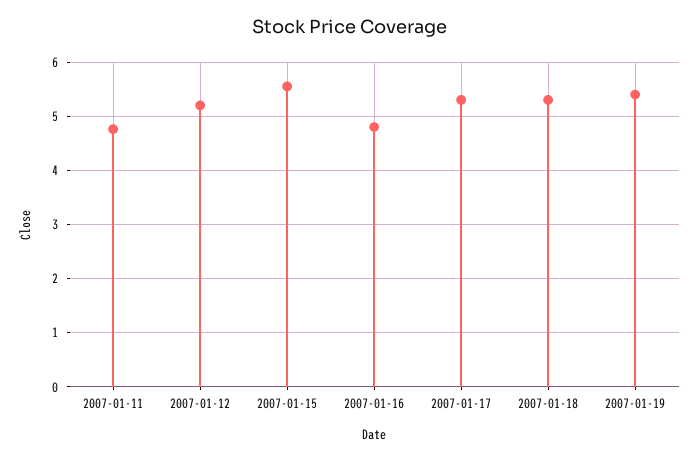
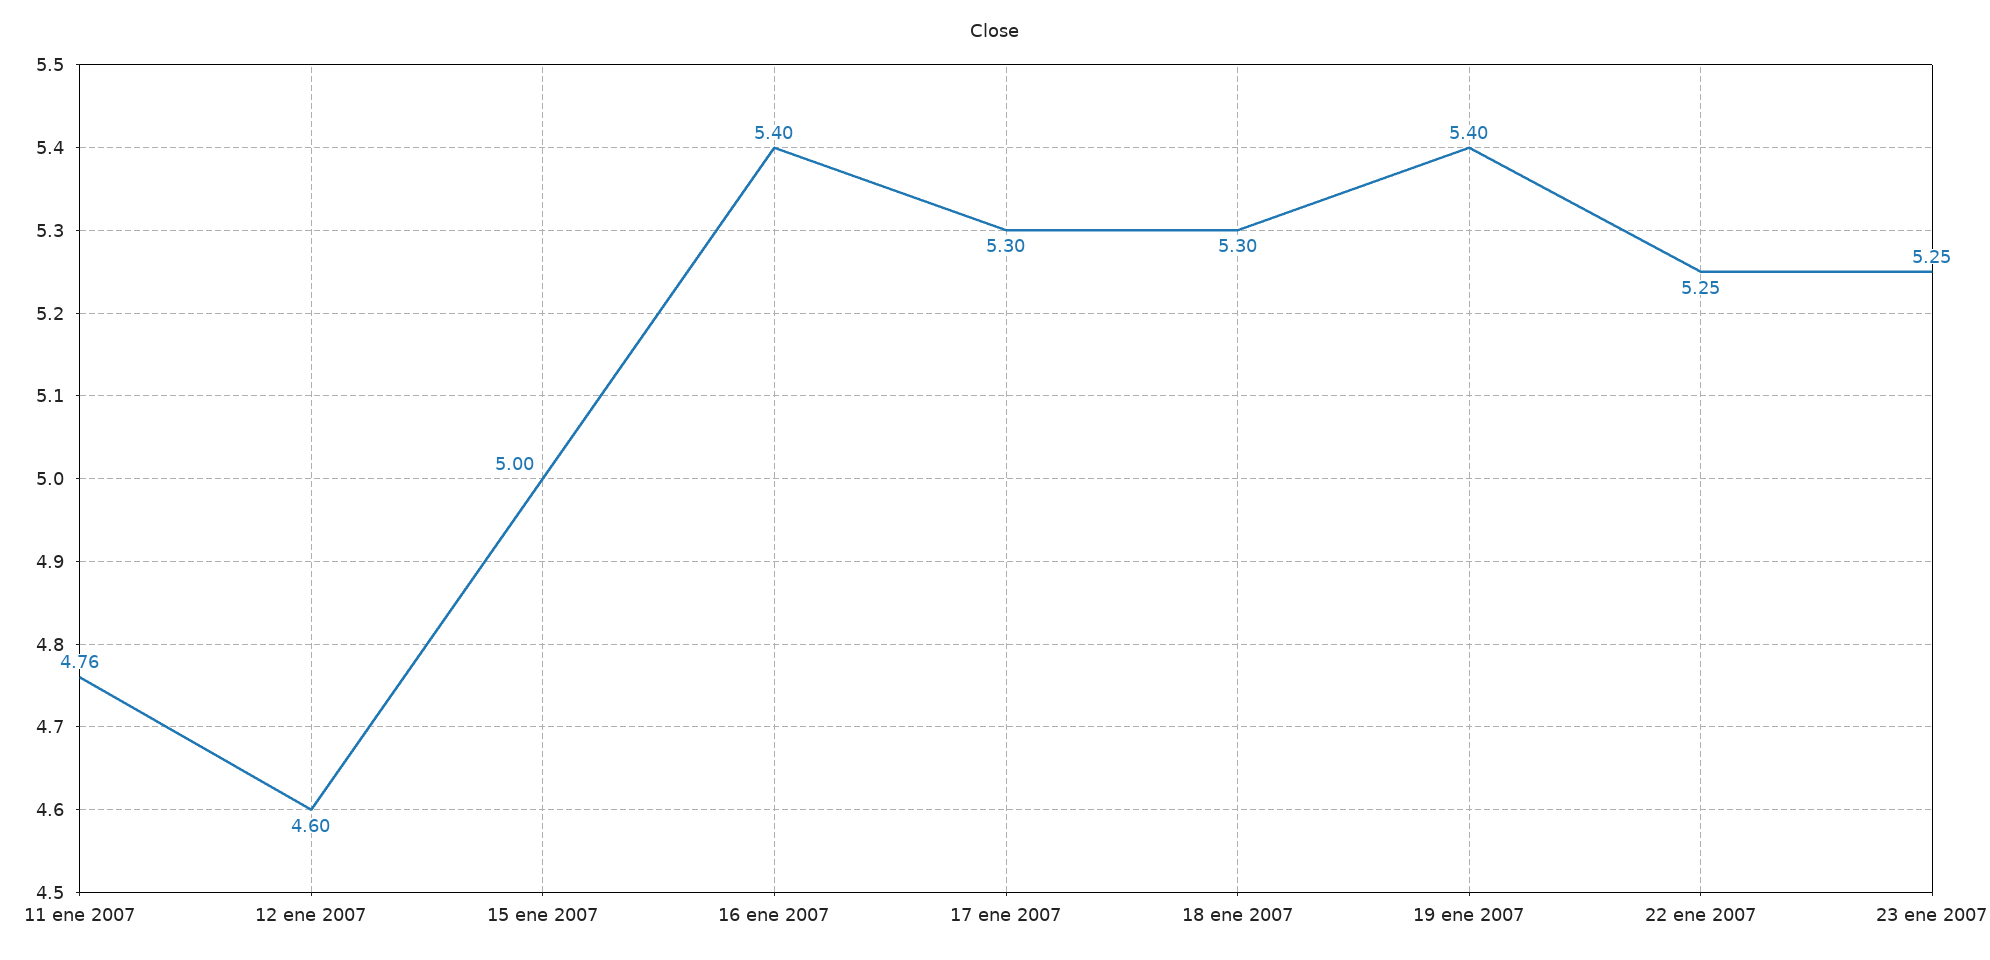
2007-01-12: 5.2 -> 4.6
2007-01-15: 5.6 -> 5
2007-01-16: 4.8 -> 5.4
22 ene 2007: none -> 5.25
23 ene 2007: none -> 5.25

